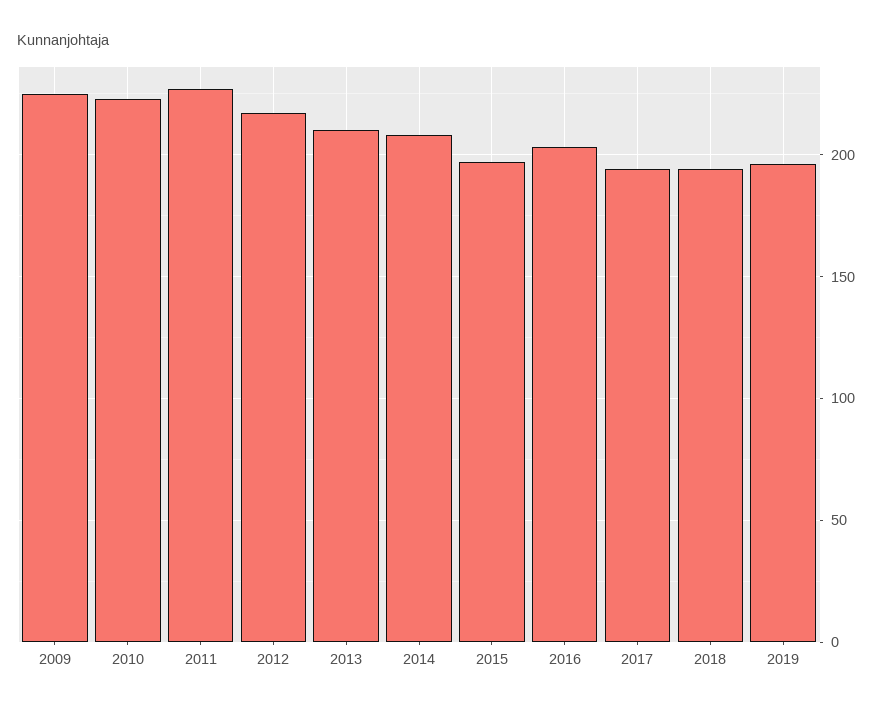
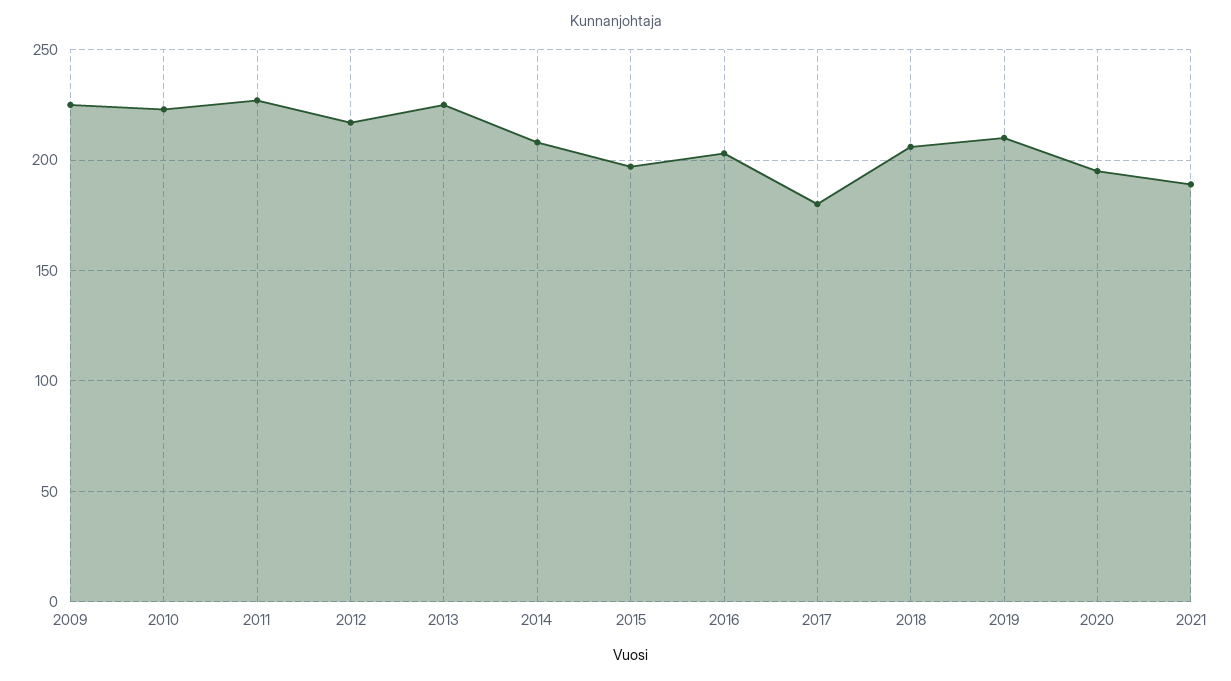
2013: 210 -> 225
2017: 195 -> 180
2018: 195 -> 205
2019: 195 -> 210
2020: none -> 195
2021: none -> 190

